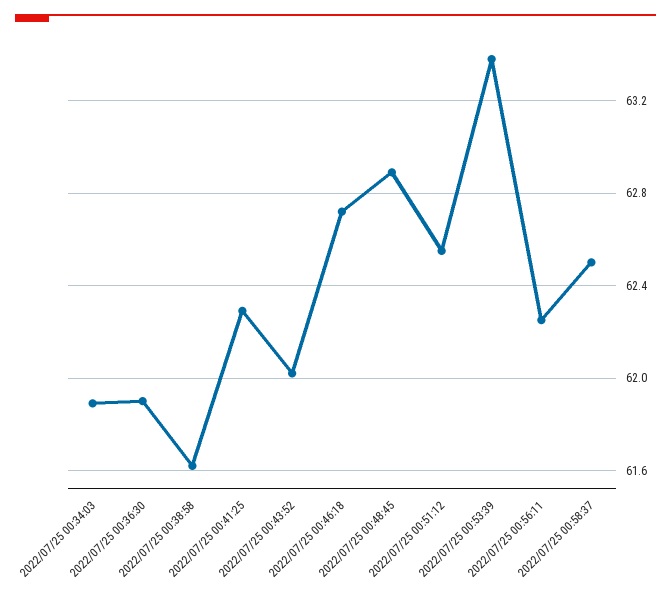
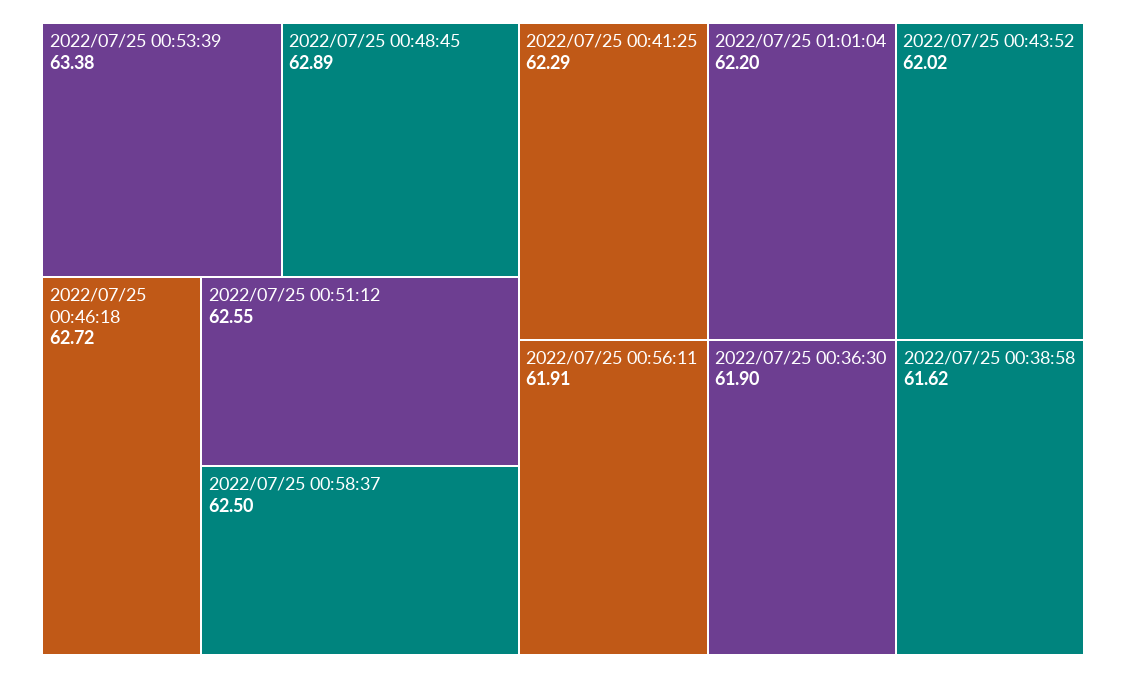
2022/07/25 00:34:03: 61.9 -> none
2022/07/25 00:56:11: 62.25 -> 61.91
2022/07/25 01:01:04: none -> 62.2

